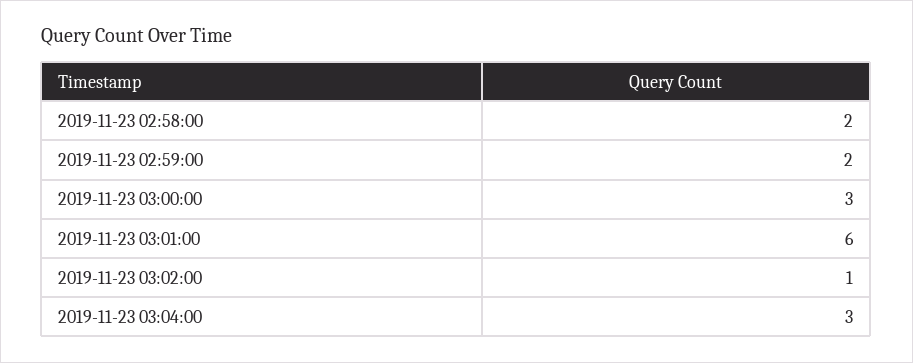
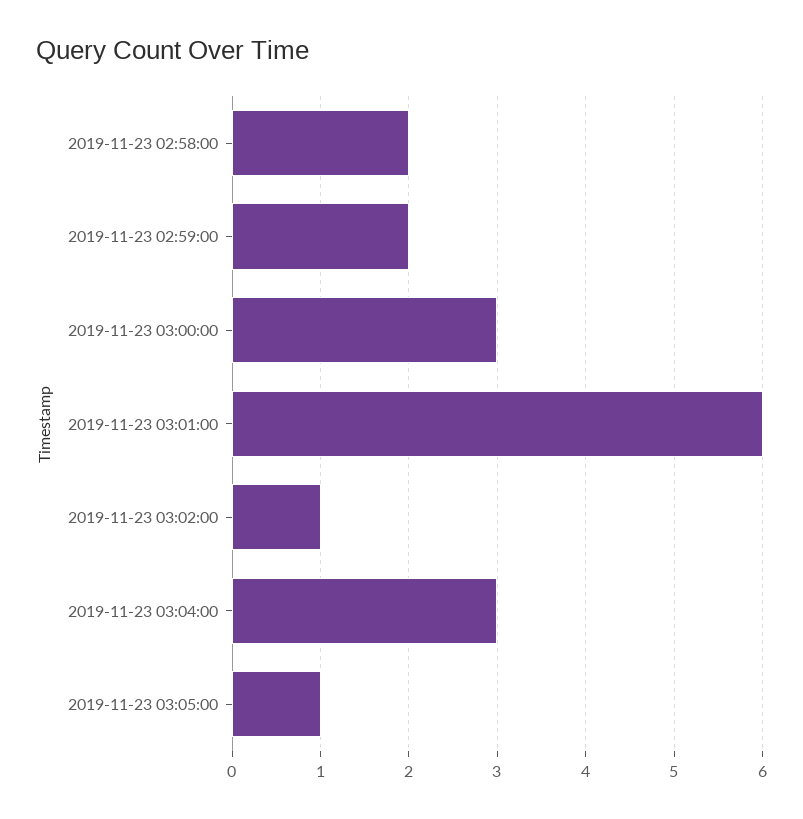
2019-11-23 03:05:00: none -> 1

